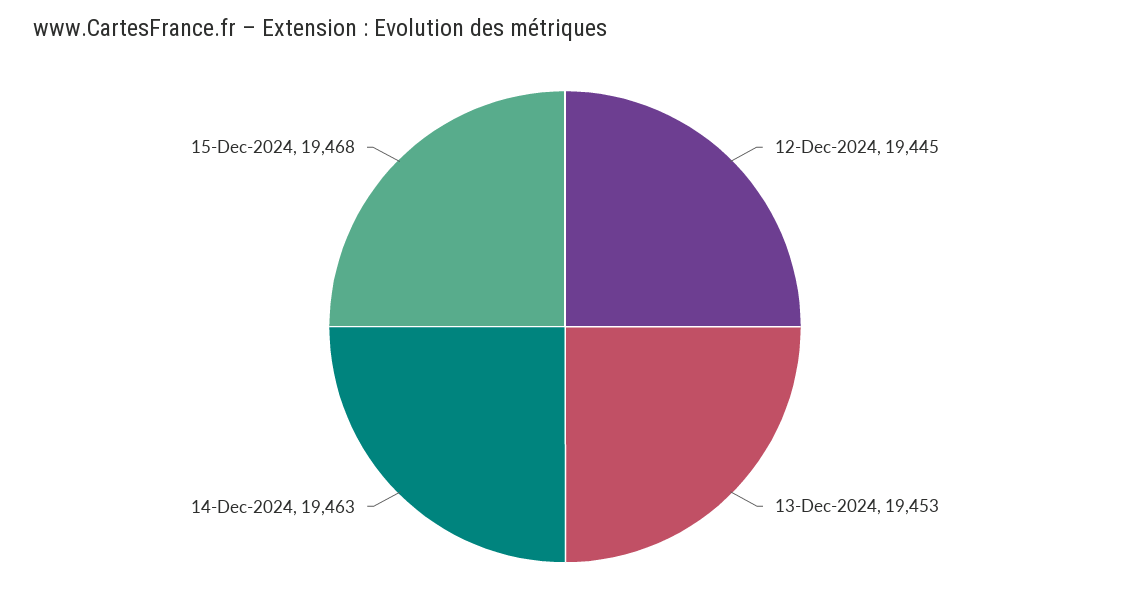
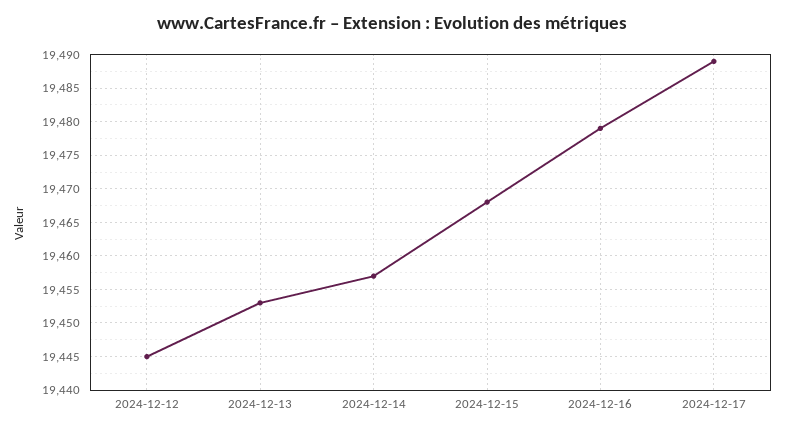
14-Dec-2024: 19463 -> 19457
2024-12-16: none -> 19479
2024-12-17: none -> 19489

